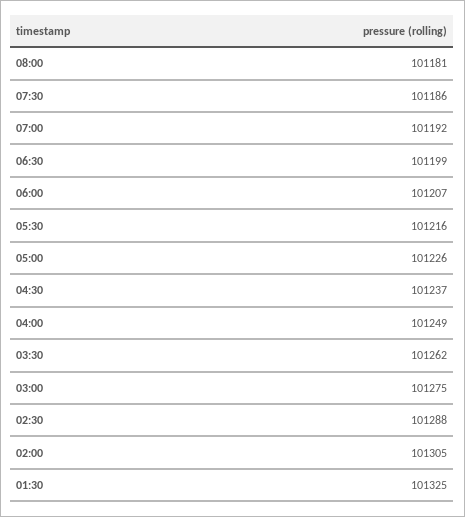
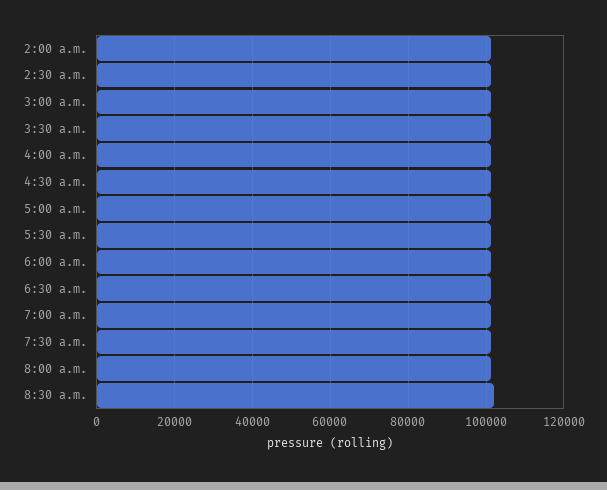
01:30: 101325 -> none
8:30 a.m.: none -> 102000

